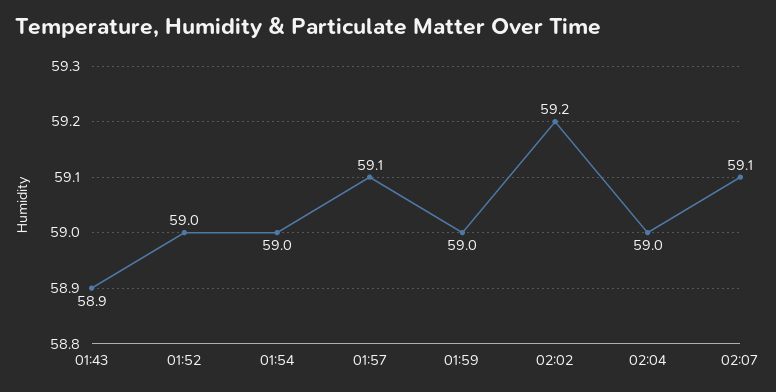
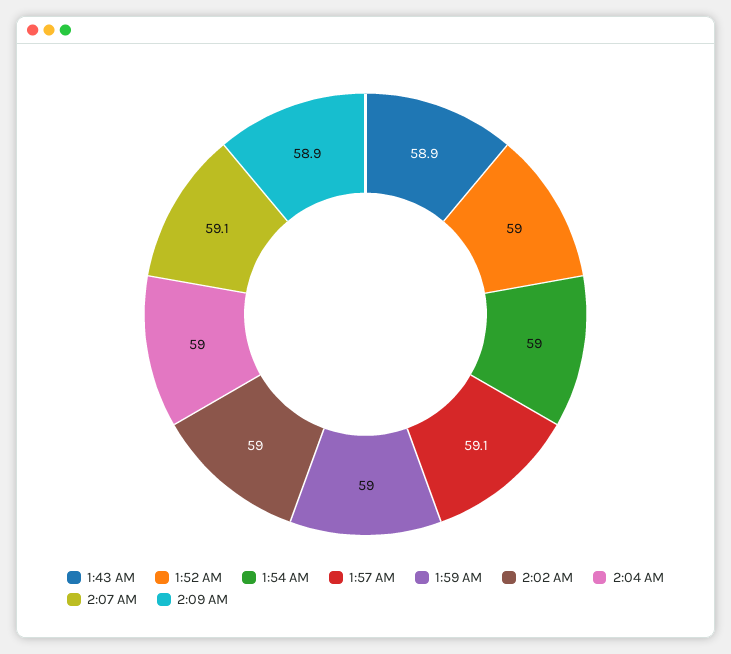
02:02: 59.2 -> 59
2:09 AM: none -> 58.9

